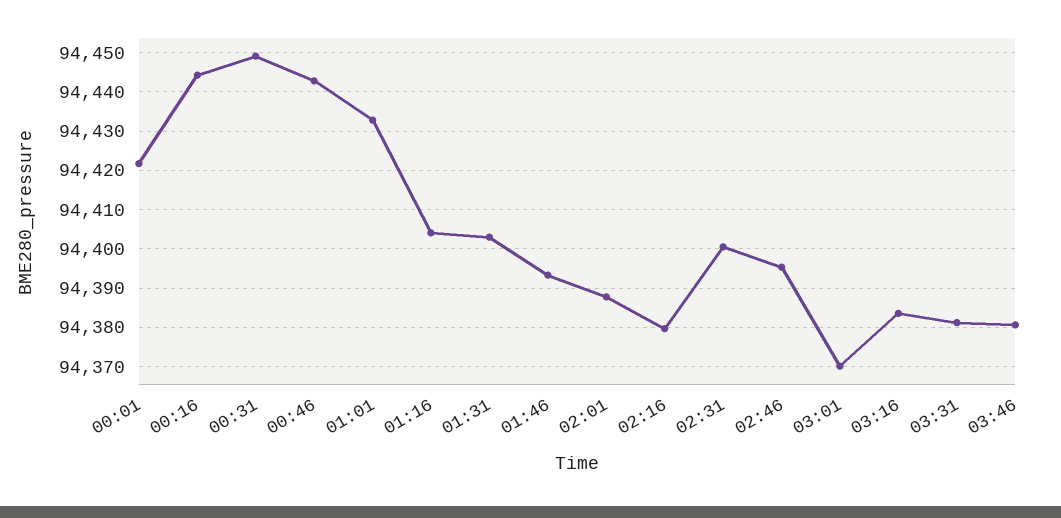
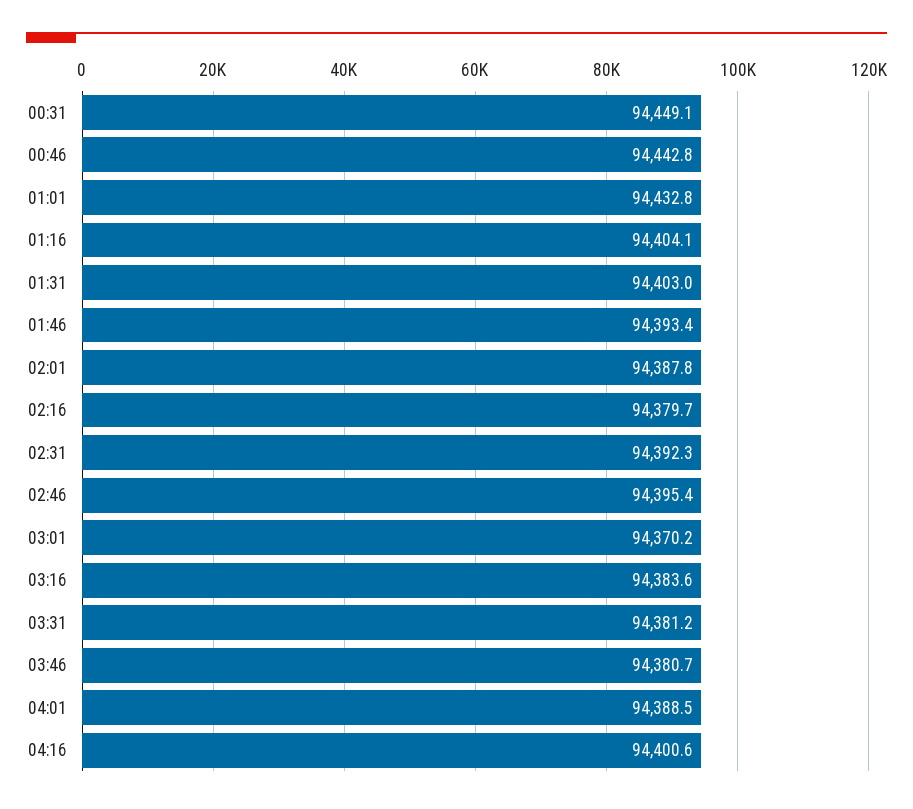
00:01: 94422 -> none
00:16: 94444 -> none
02:31: 94400 -> 94392.3
04:01: none -> 94388.5
04:16: none -> 94400.6

